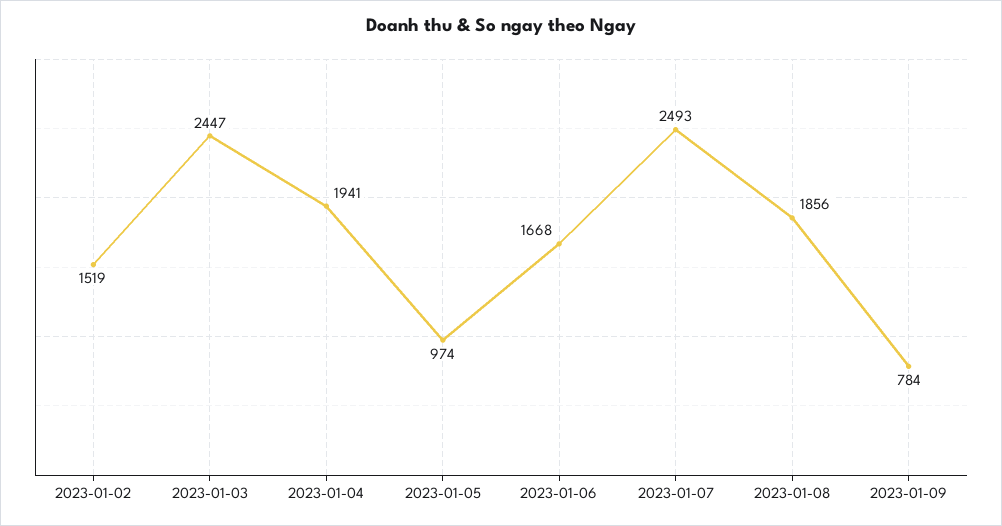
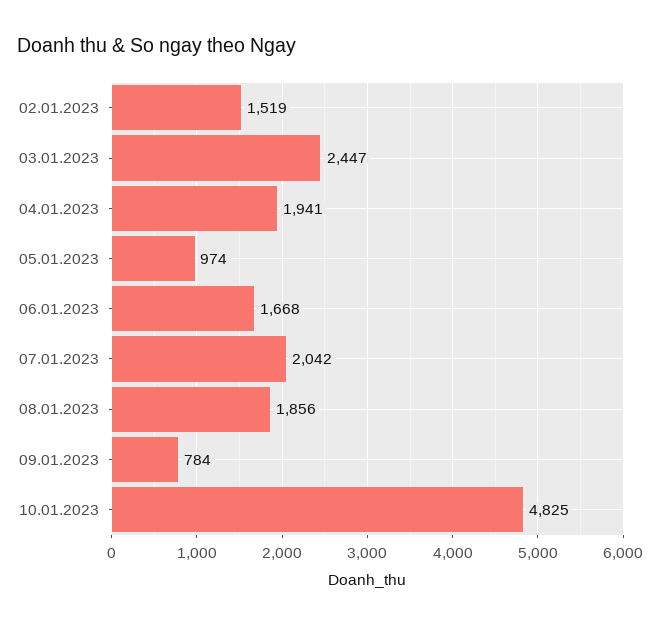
2023-01-07: 2493 -> 2042
10.01.2023: none -> 4825

